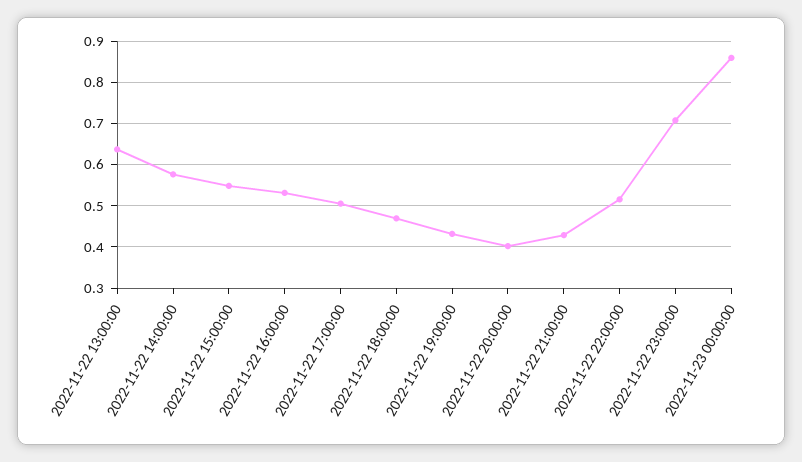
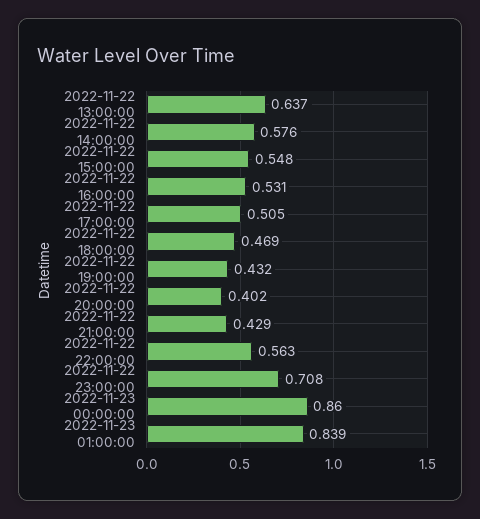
2022-11-22 22:00:00: 0.52 -> 0.563
2022-11-23 01:00:00: none -> 0.839

